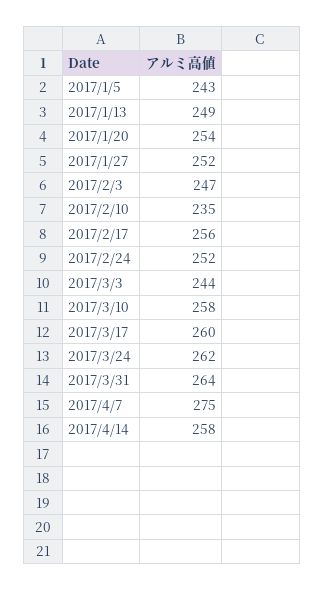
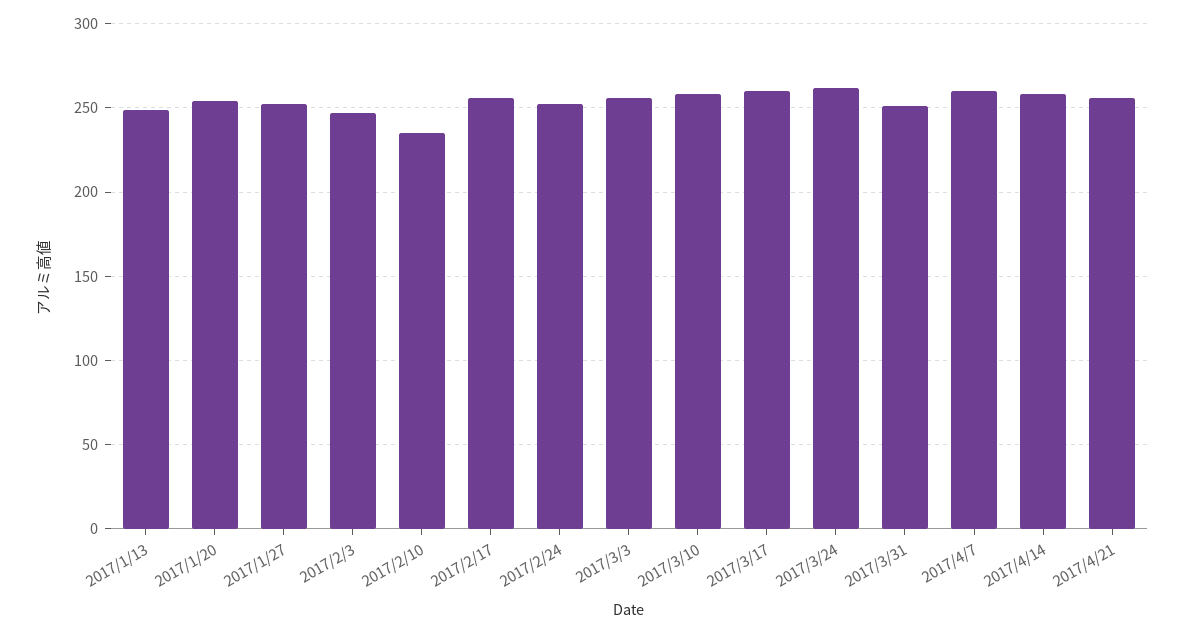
2017/1/5: 243 -> none
2017/3/3: 244 -> 255
2017/3/31: 264 -> 250
2017/4/7: 275 -> 260
2017/4/21: none -> 255

